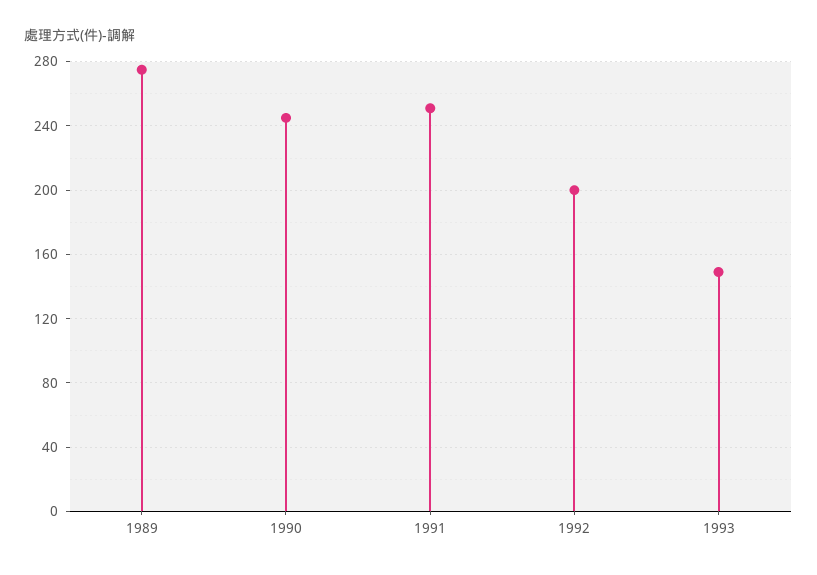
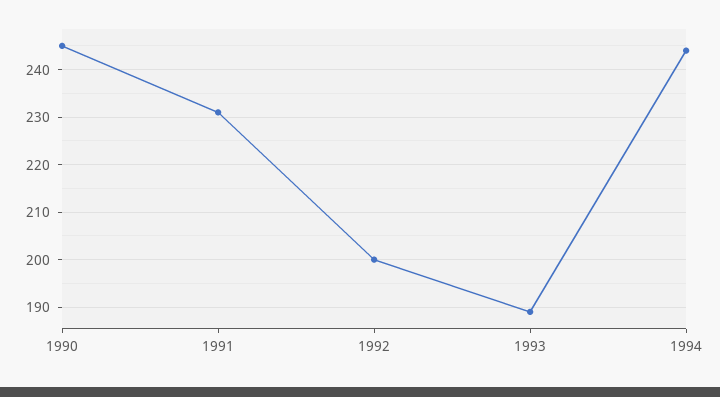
1989: 275 -> none
1991: 250 -> 230
1993: 150 -> 190
1994: none -> 245

